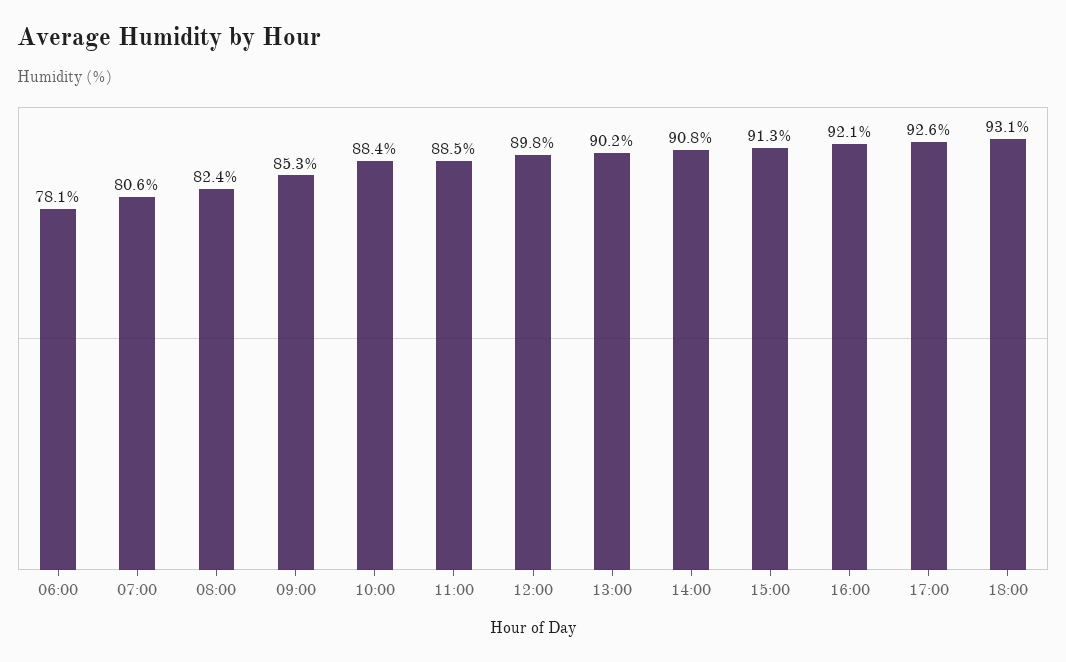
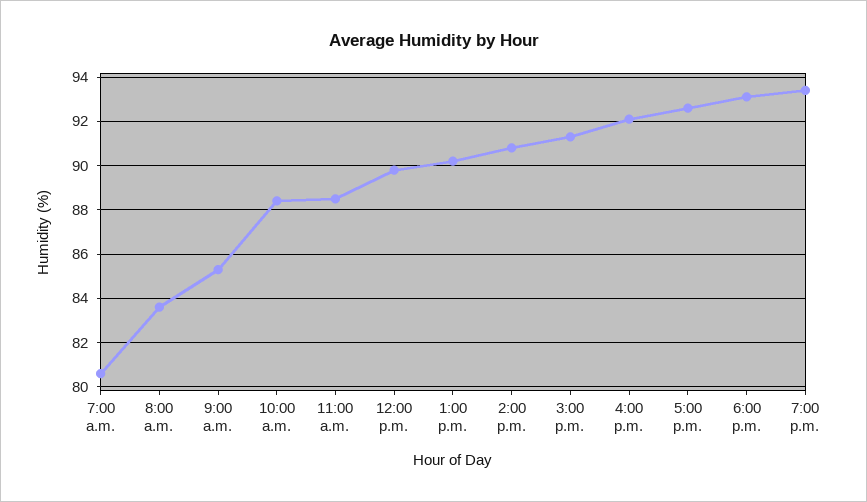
06:00: 78.1 -> none
08:00: 82.4 -> 83.5
7:00 p.m.: none -> 93.5

